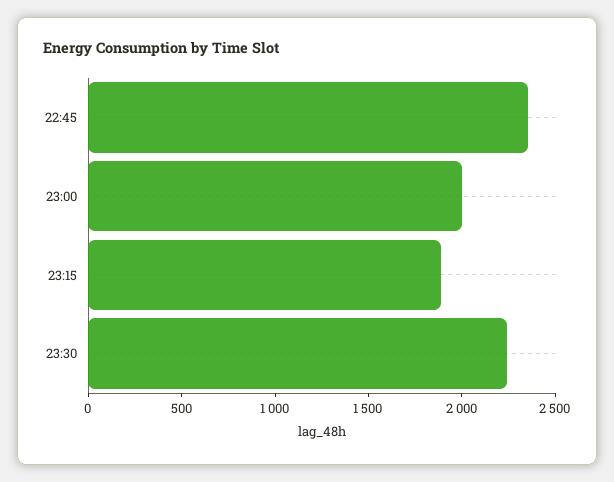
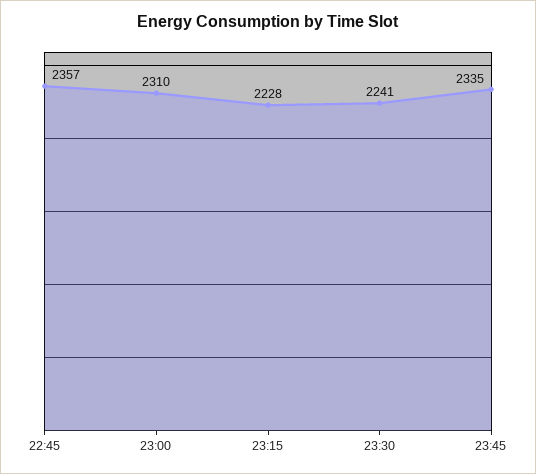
23:00: 2000 -> 2310
23:15: 1900 -> 2228
23:45: none -> 2335

